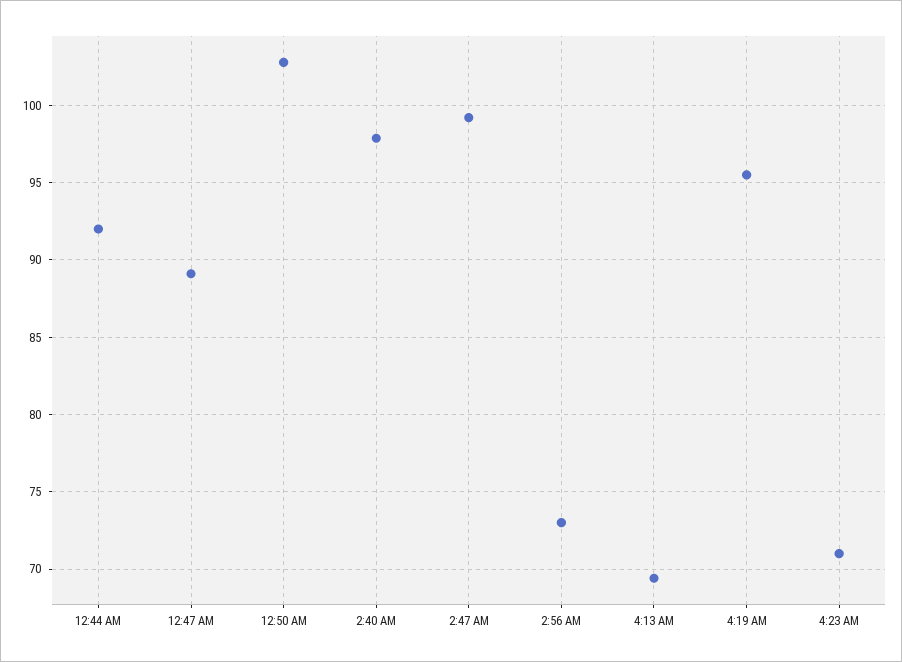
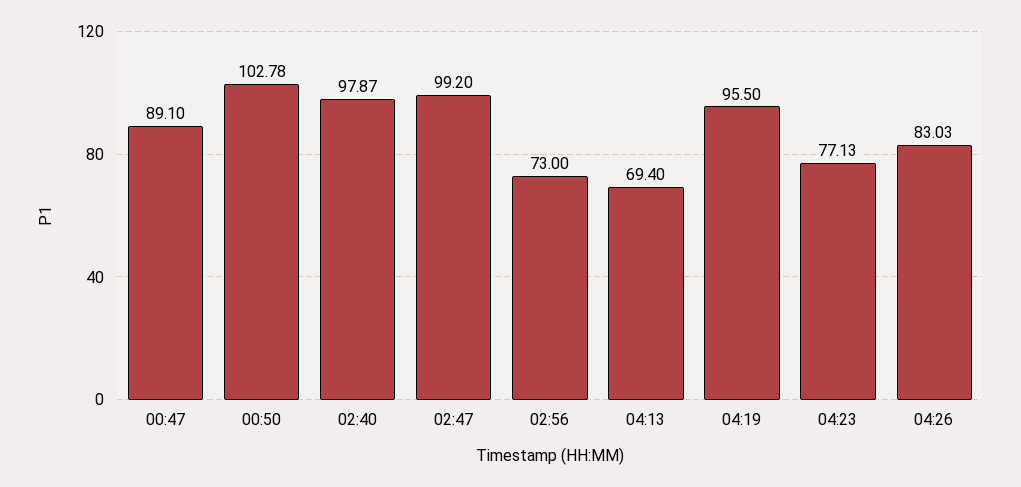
12:44 AM: 92 -> none
4:23 AM: 71 -> 77.13
04:26: none -> 83.03

